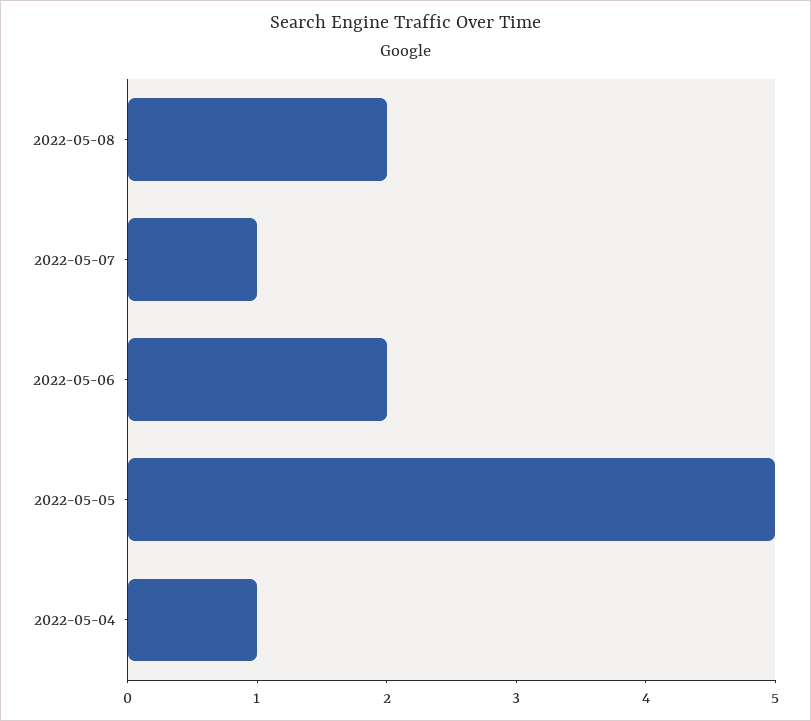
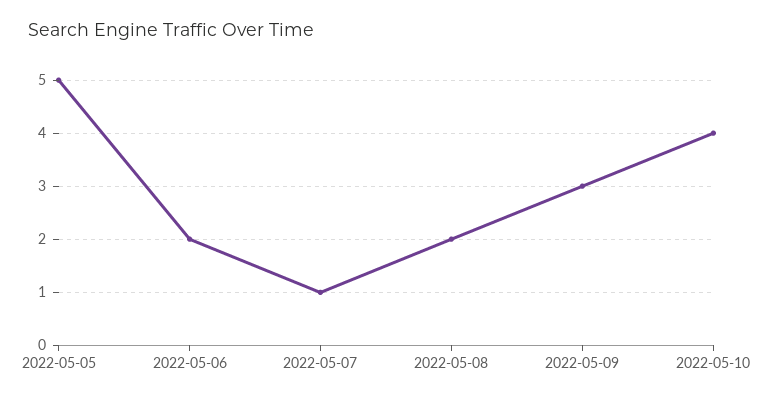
2022-05-04: 1 -> none
2022-05-09: none -> 3
2022-05-10: none -> 4

